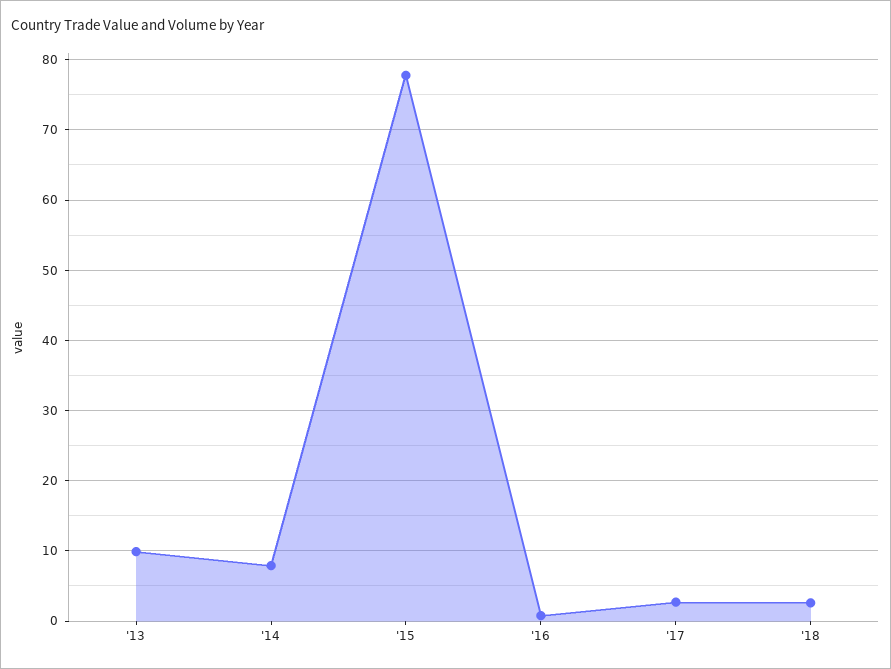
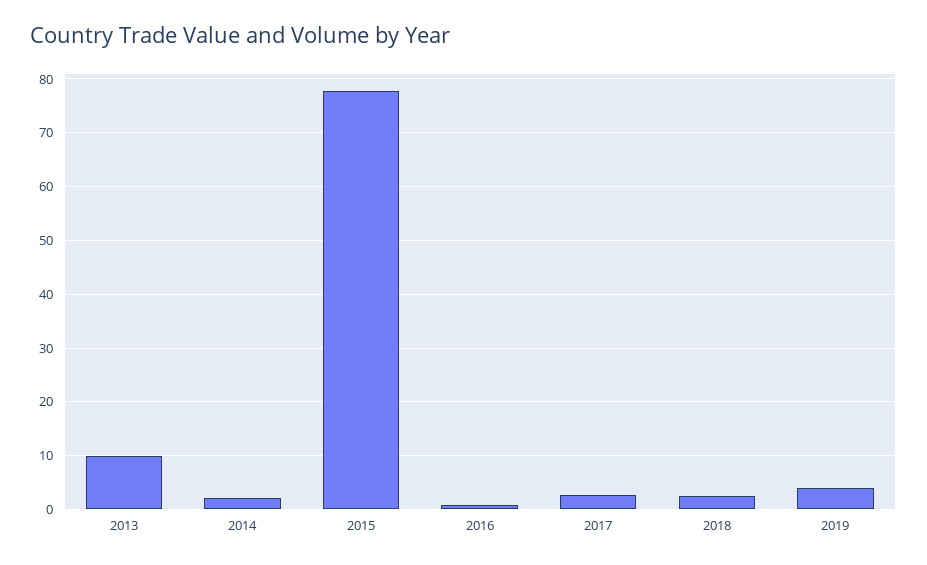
'14: 8 -> 2
2019: none -> 4

